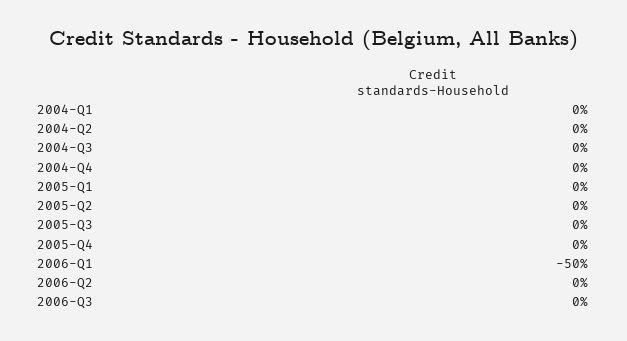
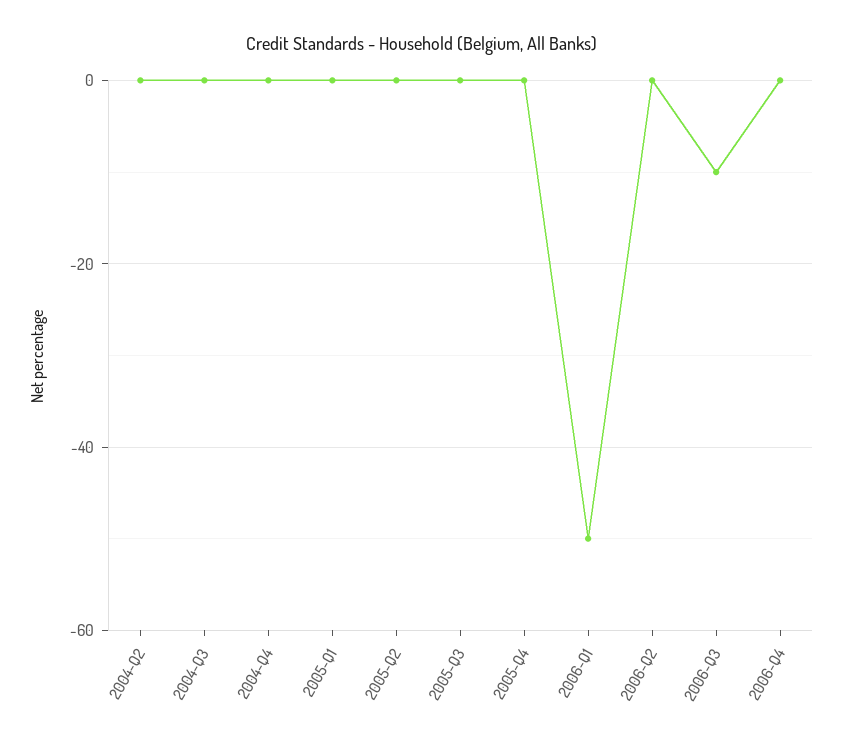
2004-Q1: 0 -> none
2006-Q3: 0 -> -10
2006-Q4: none -> 0

